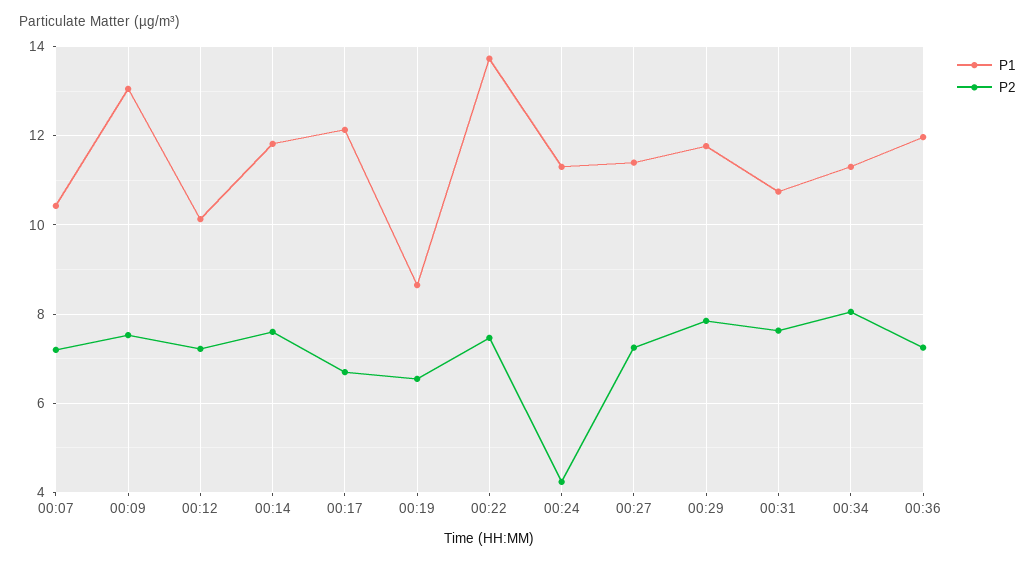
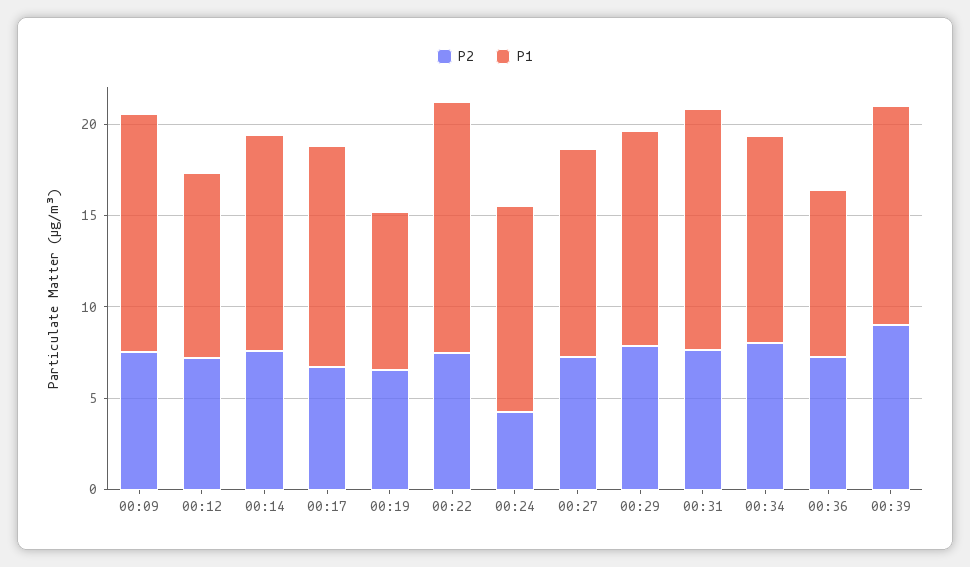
P1, 00:07: 10.4 -> none
P2, 00:07: 7.2 -> none
P1, 00:31: 10.8 -> 13
P1, 00:36: 12 -> 9
P2, 00:39: none -> 9
P1, 00:39: none -> 12

